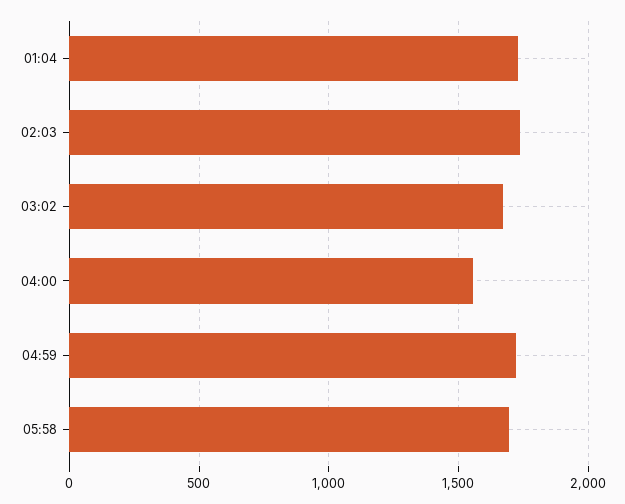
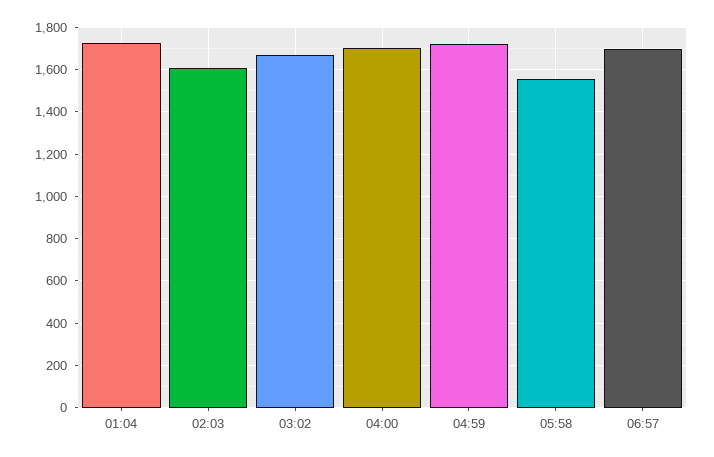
02:03: 1750 -> 1600
04:00: 1550 -> 1700
05:58: 1700 -> 1550
06:57: none -> 1700

